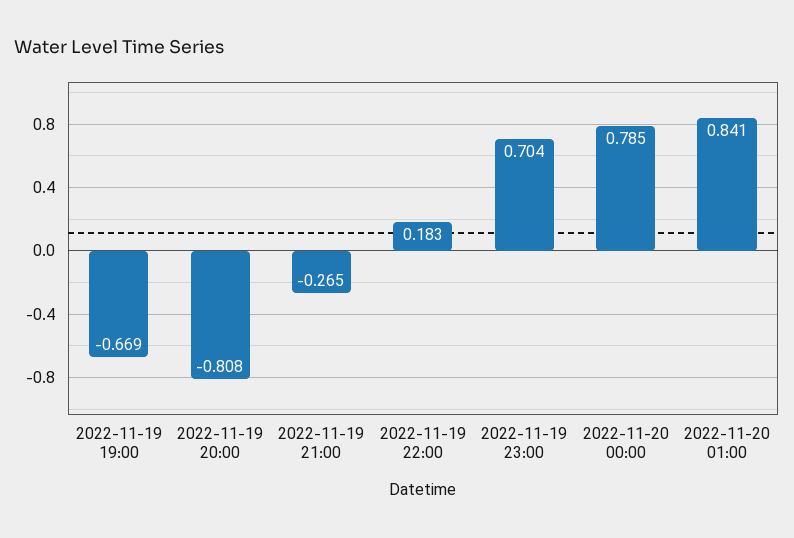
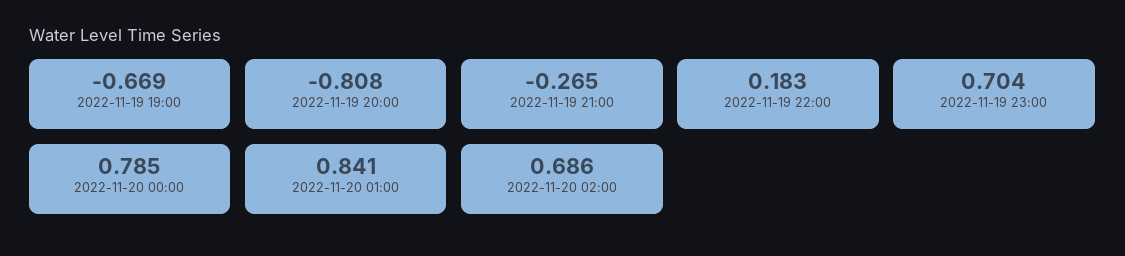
2022-11-20 02:00: none -> 0.686

